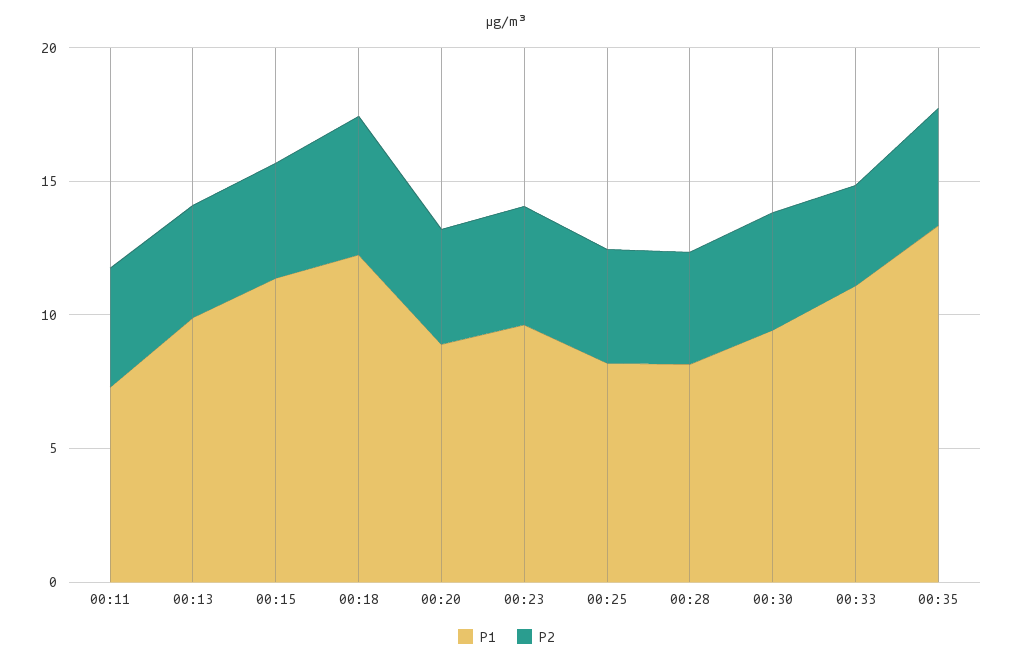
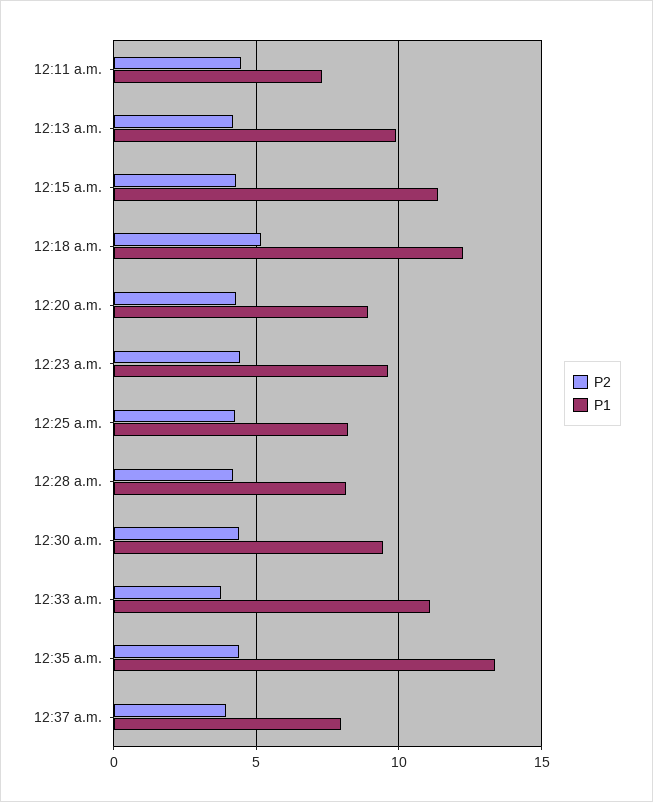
P2, 12:37 a.m.: none -> 4
P1, 12:37 a.m.: none -> 8

